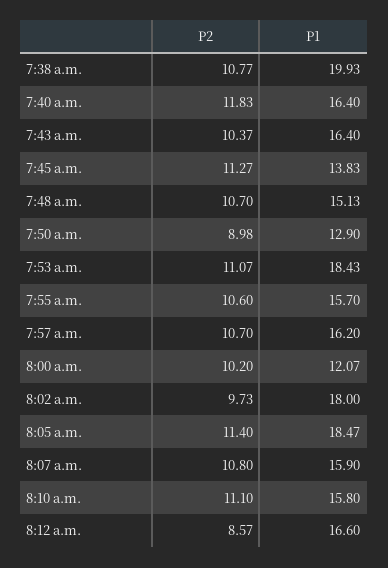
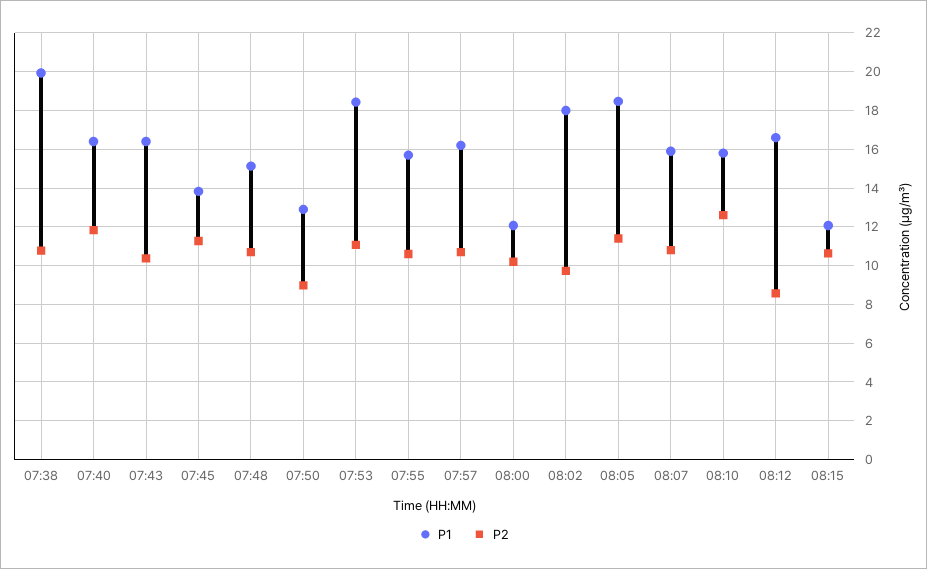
P2, 8:10 a.m.: 11.1 -> 12.5
P1, 08:15: none -> 12
P2, 08:15: none -> 10.5

